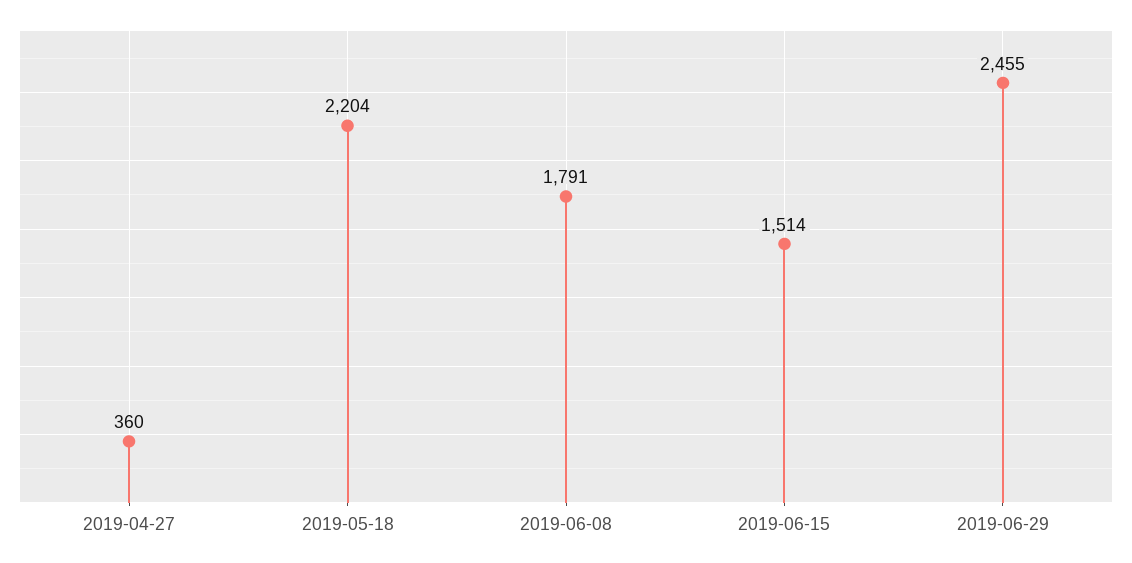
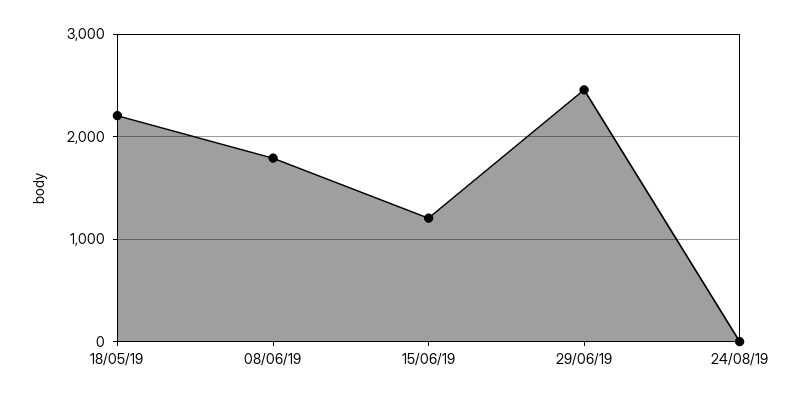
2019-04-27: 360 -> none
2019-06-15: 1514 -> 1200
24/08/19: none -> 0

